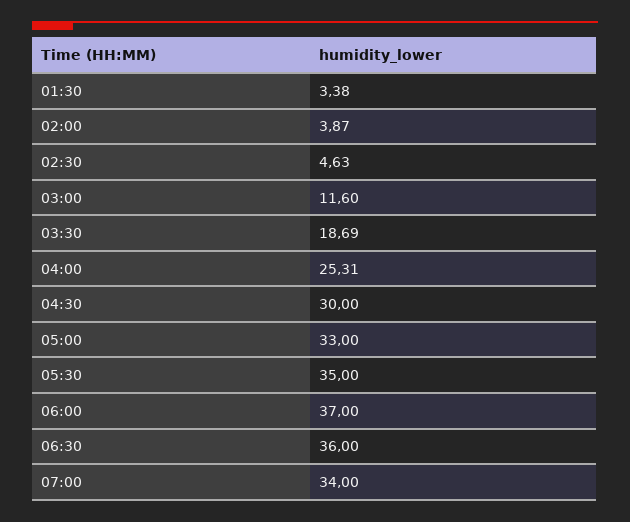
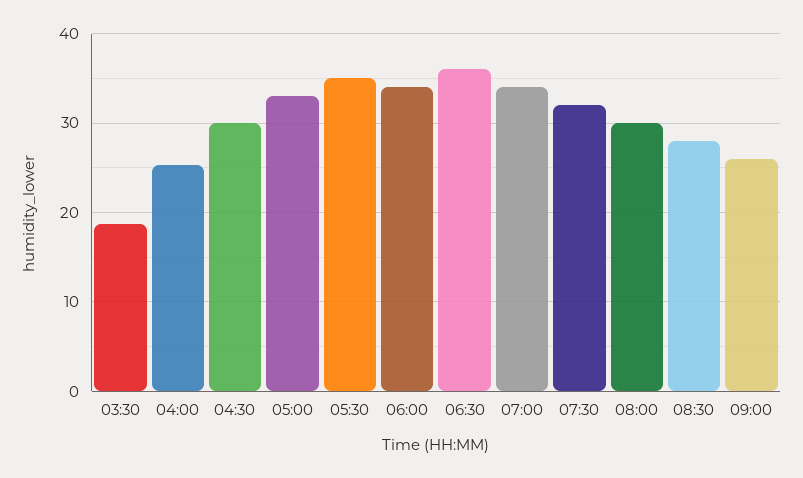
01:30: 3.38 -> none
02:00: 3.87 -> none
02:30: 4.63 -> none
03:00: 11.6 -> none
06:00: 37 -> 34
07:30: none -> 32
08:00: none -> 30
08:30: none -> 28
09:00: none -> 26

